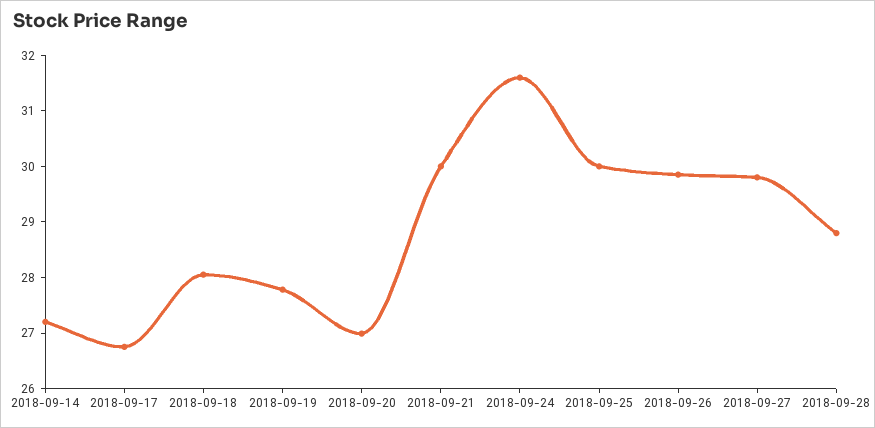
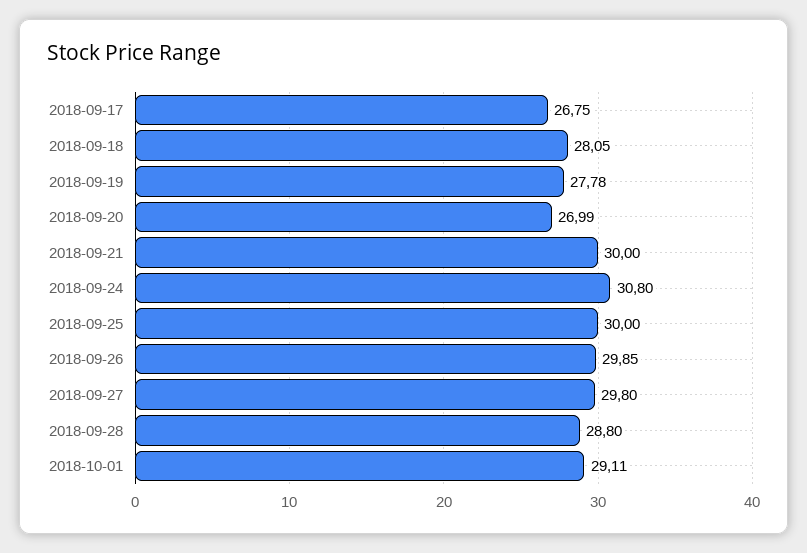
2018-09-14: 27.2 -> none
2018-09-24: 31.6 -> 30.8
2018-10-01: none -> 29.11

